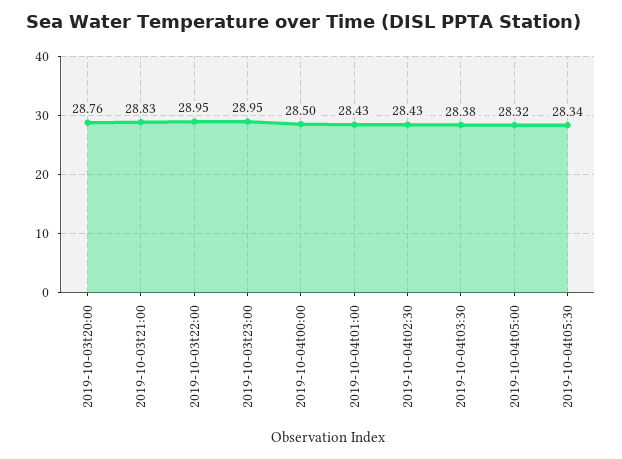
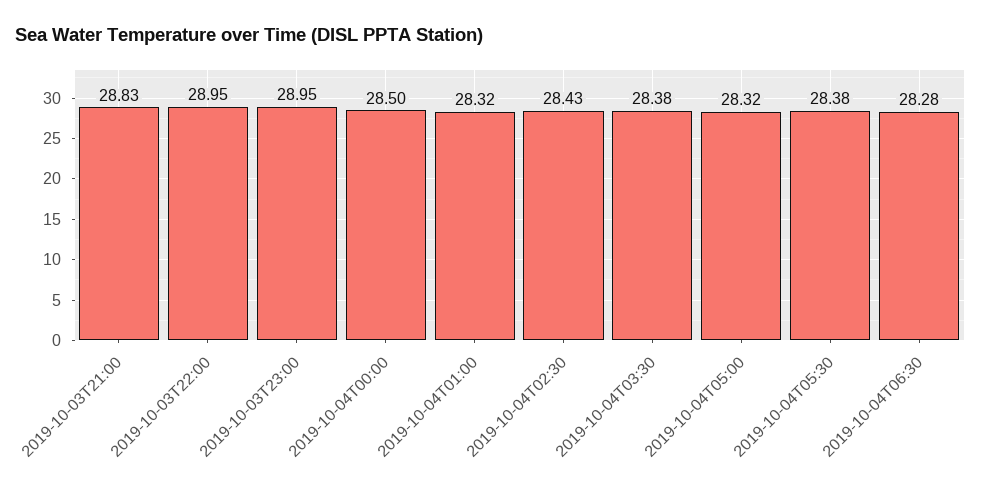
2019-10-03t20:00: 28.76 -> none
2019-10-04t01:00: 28.43 -> 28.32
2019-10-04t05:30: 28.34 -> 28.38
2019-10-04T06:30: none -> 28.28

